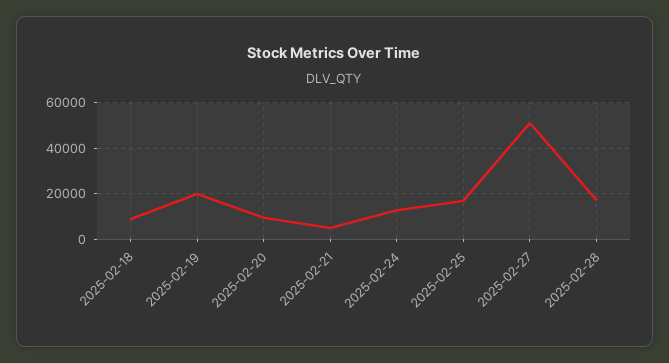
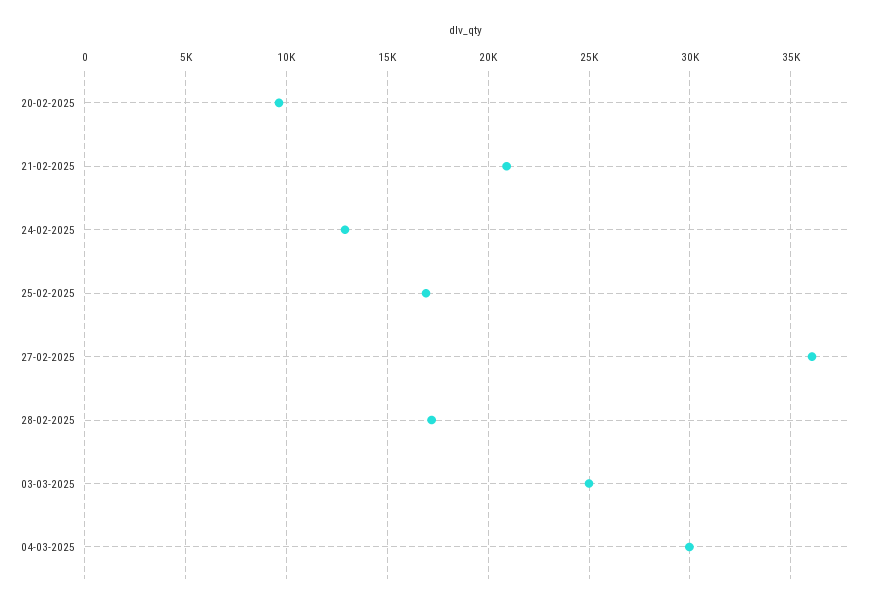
2025-02-18: 10000 -> none
2025-02-19: 20000 -> none
2025-02-21: 5000 -> 21000
2025-02-27: 50000 -> 36000
03-03-2025: none -> 25000
04-03-2025: none -> 30000

